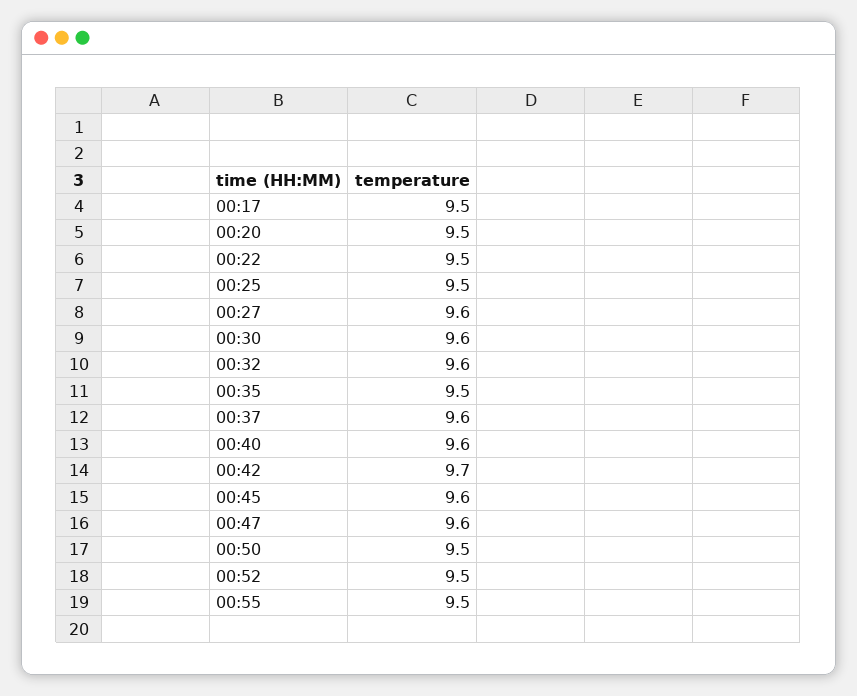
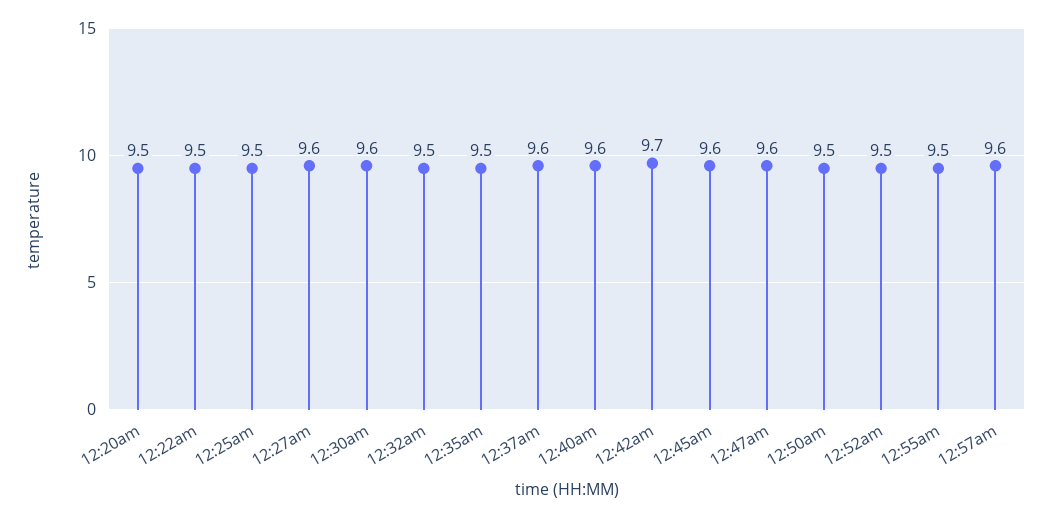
00:17: 9.5 -> none
00:32: 9.6 -> 9.5
12:57am: none -> 9.6

